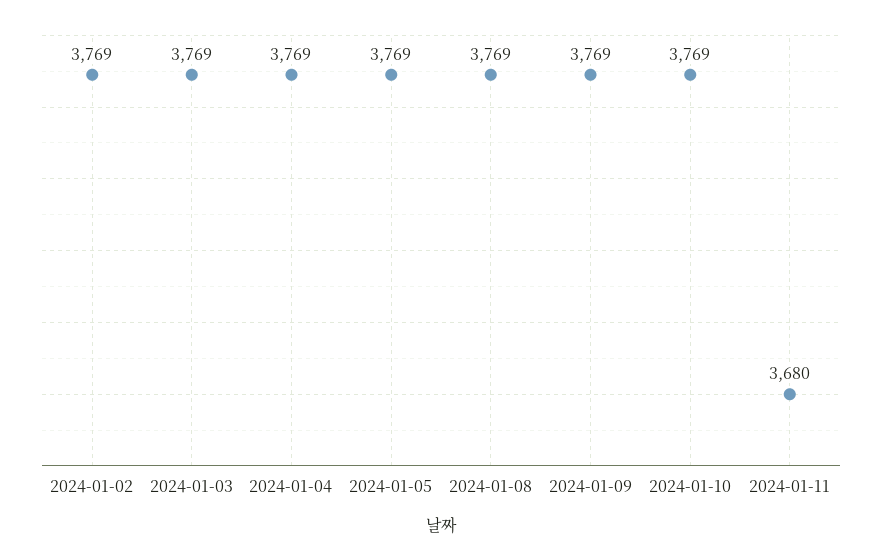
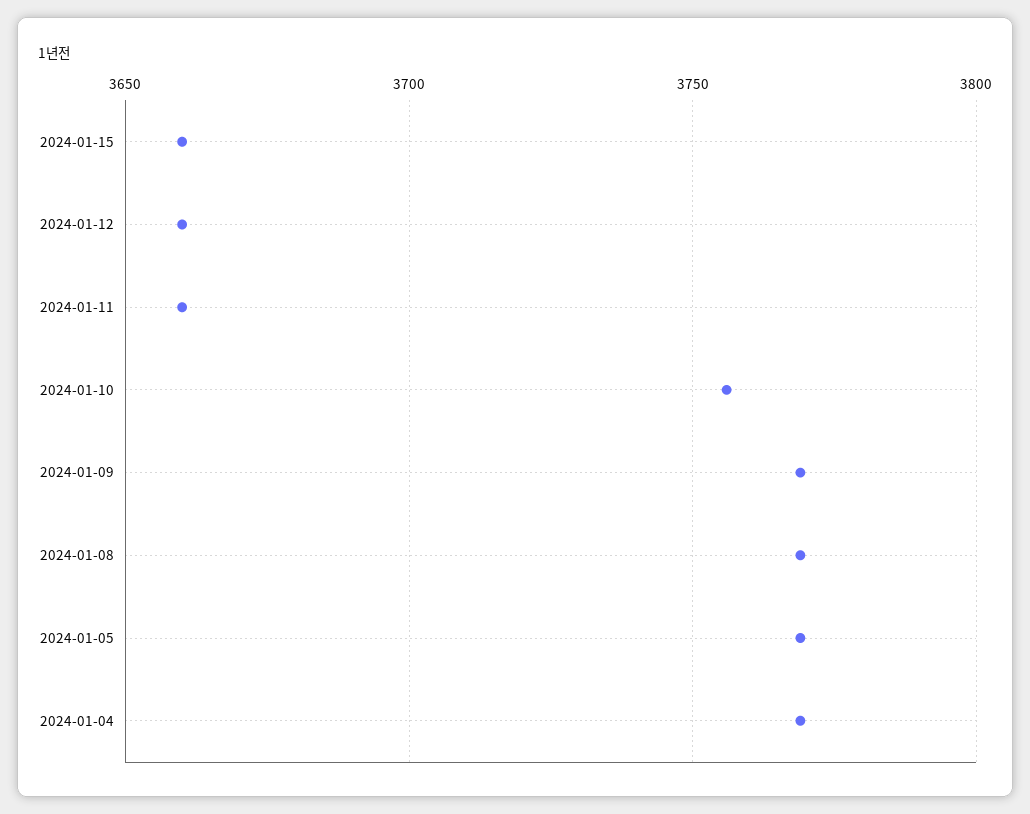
2024-01-02: 3769 -> none
2024-01-03: 3769 -> none
2024-01-10: 3769 -> 3755
2024-01-11: 3680 -> 3660
2024-01-15: none -> 3660
2024-01-12: none -> 3660

